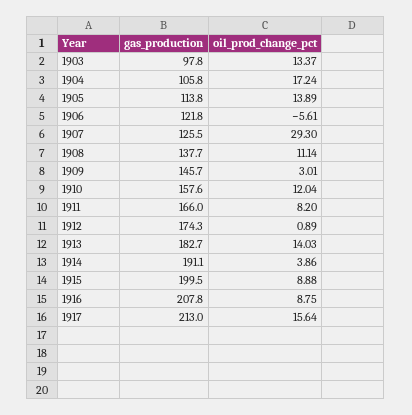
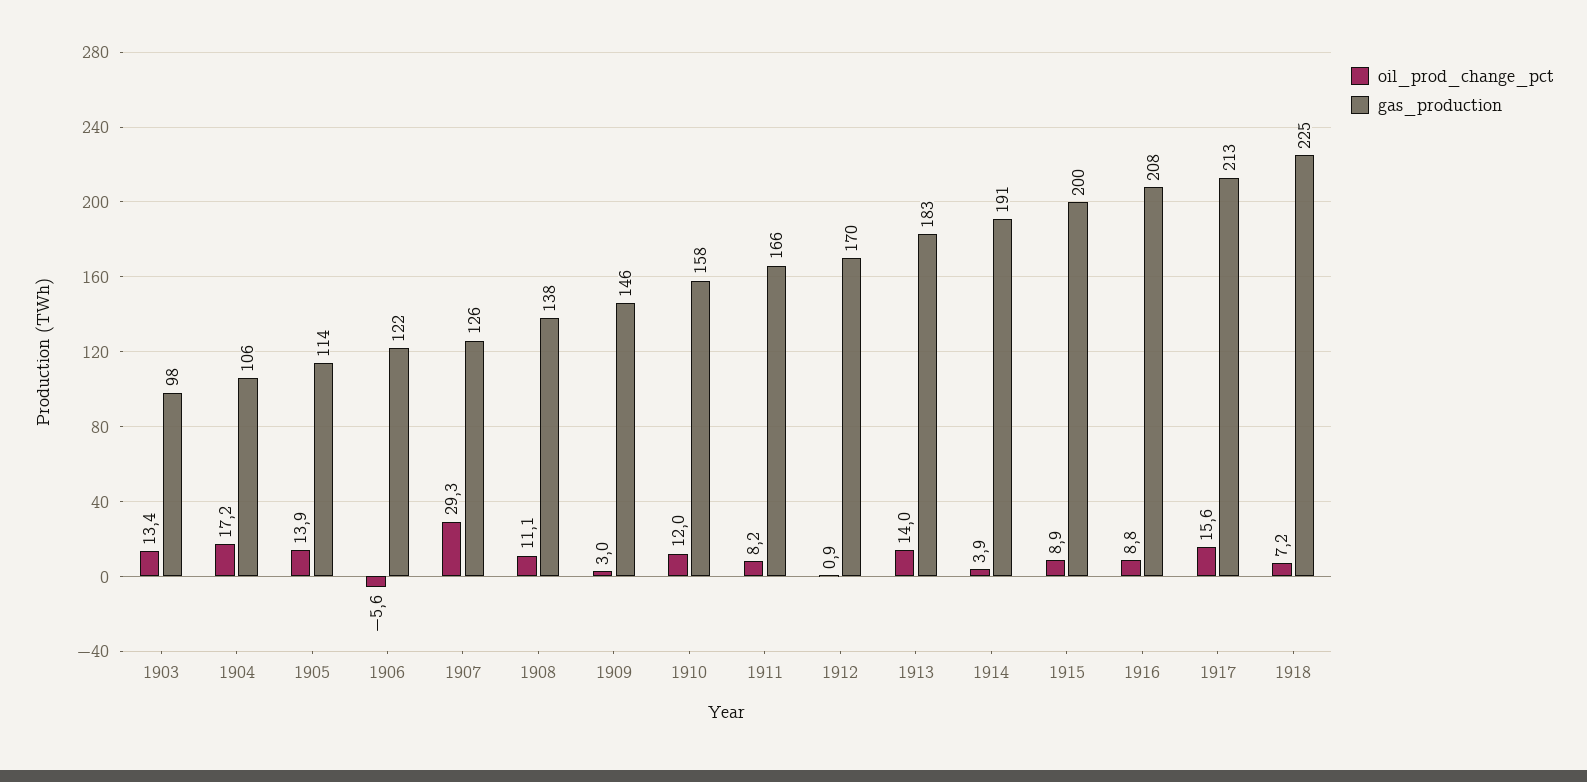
gas_production, 1912: 174.3 -> 170
oil_prod_change_pct, 1918: none -> 7.2
gas_production, 1918: none -> 225

